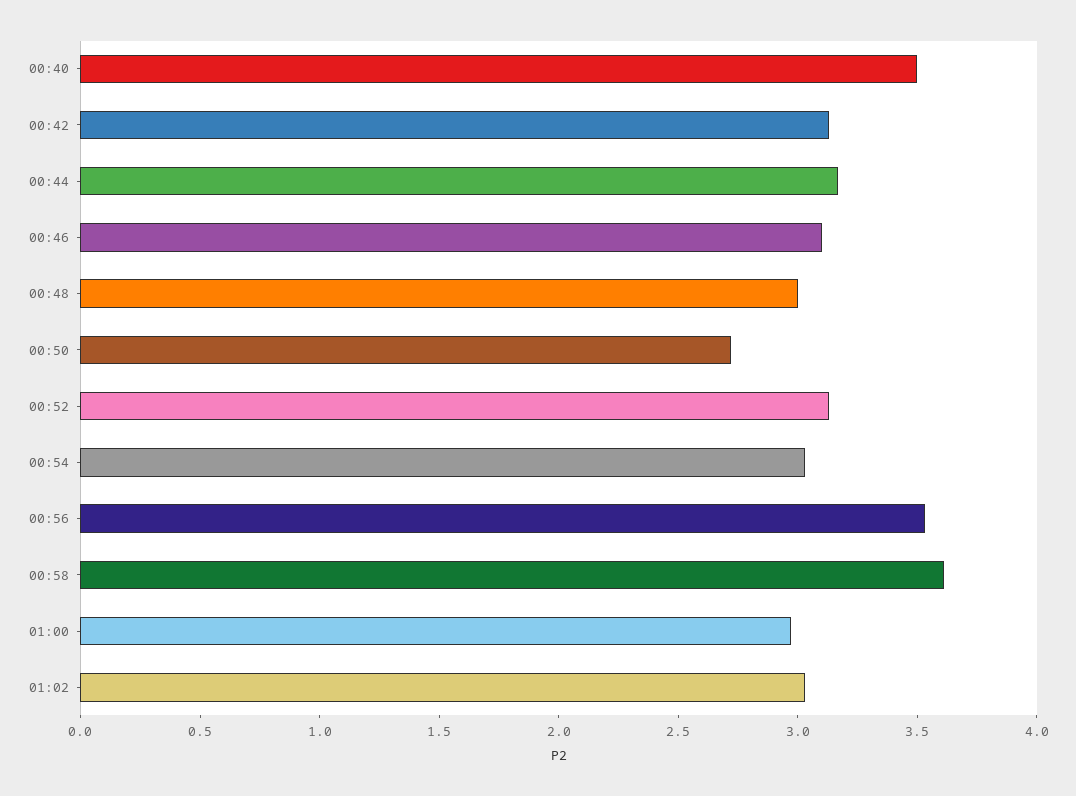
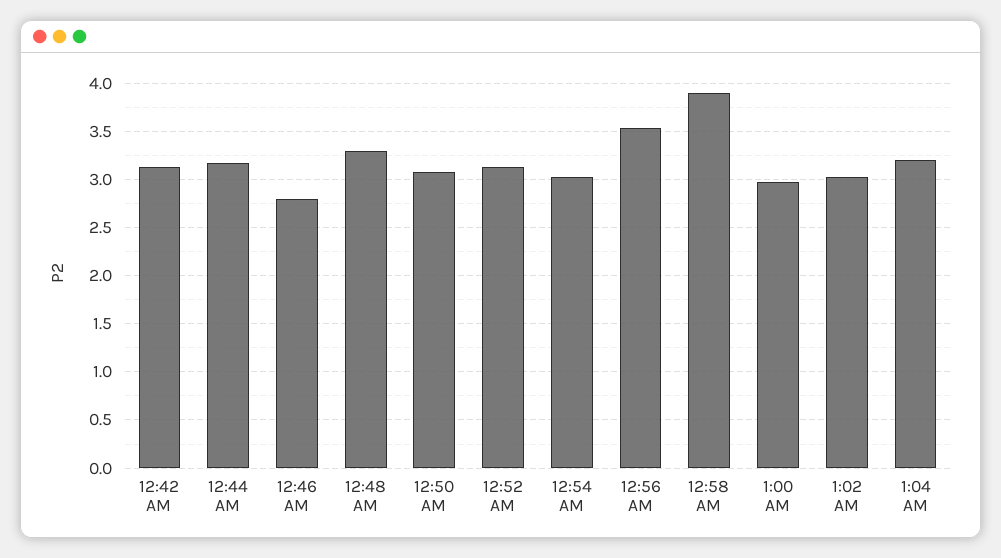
00:40: 3.5 -> none
00:46: 3.1 -> 2.8
00:48: 3 -> 3.3
00:50: 2.7 -> 3.1
00:58: 3.6 -> 3.9
1:04 AM: none -> 3.2

